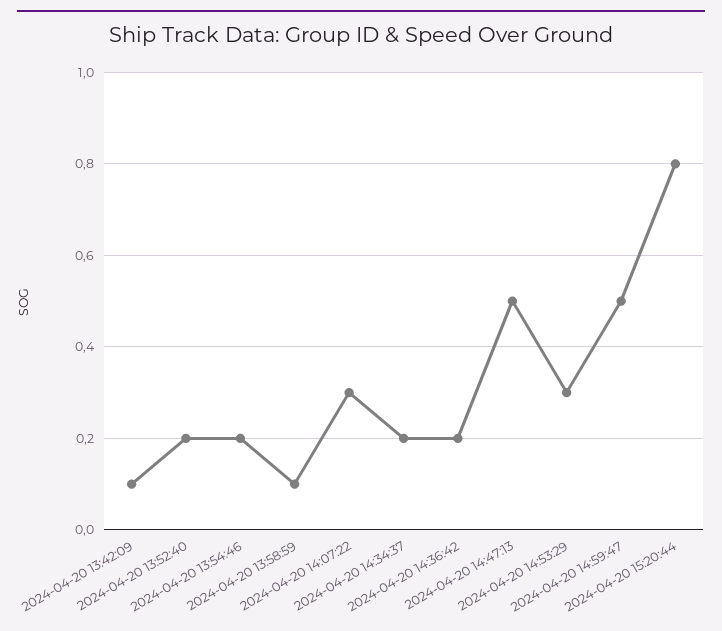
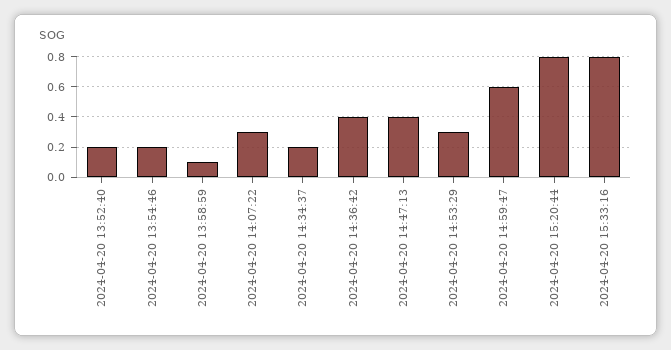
2024-04-20 13:42:09: 0.1 -> none
2024-04-20 14:36:42: 0.2 -> 0.4
2024-04-20 14:47:13: 0.5 -> 0.4
2024-04-20 14:59:47: 0.5 -> 0.6
2024-04-20 15:33:16: none -> 0.8

